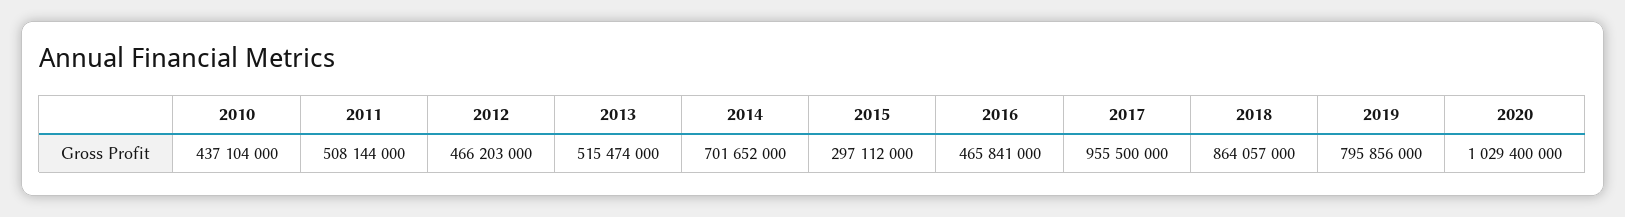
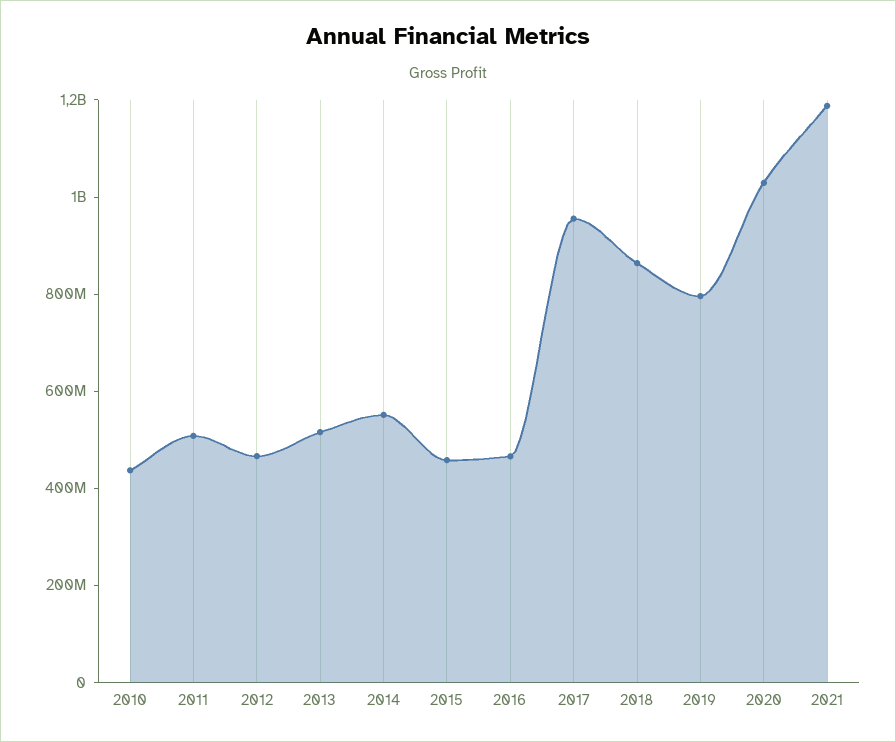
2014: 701652000 -> 550000000
2015: 297112000 -> 450000000
2021: none -> 1200000000

